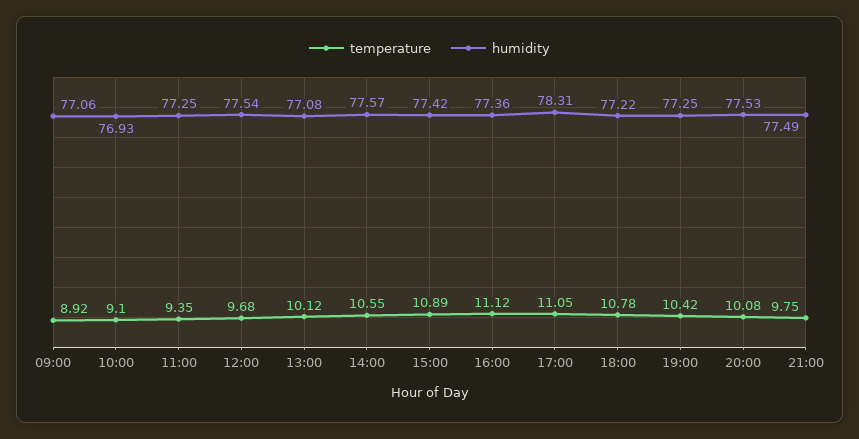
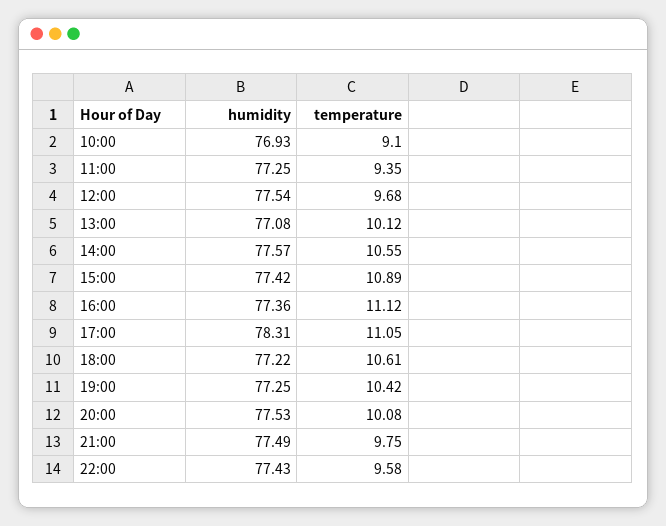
temperature, 09:00: 8.92 -> none
humidity, 09:00: 77.06 -> none
temperature, 18:00: 10.78 -> 10.61
humidity, 22:00: none -> 77.43
temperature, 22:00: none -> 9.58

